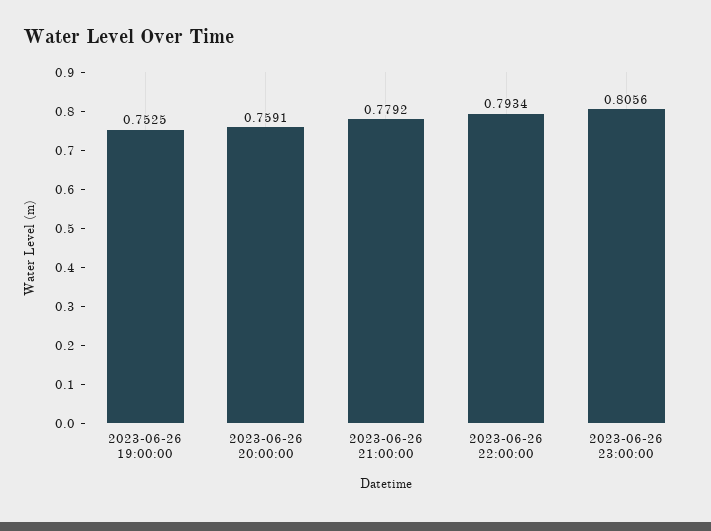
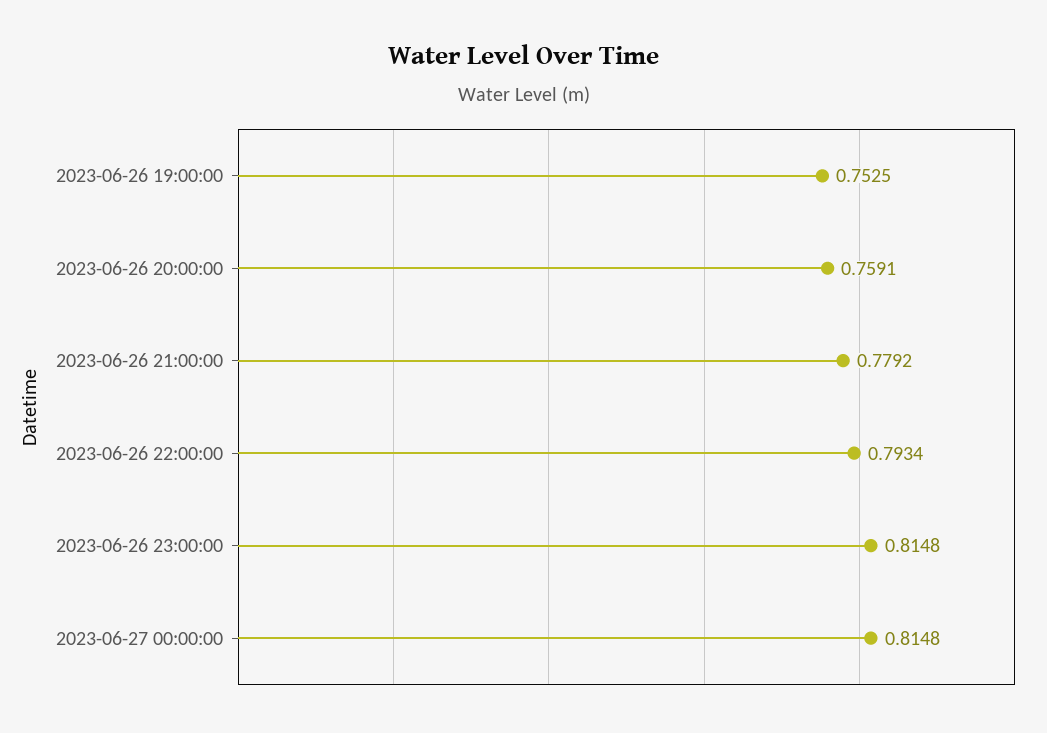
2023-06-26 23:00:00: 0.8056 -> 0.8148
2023-06-27 00:00:00: none -> 0.8148

